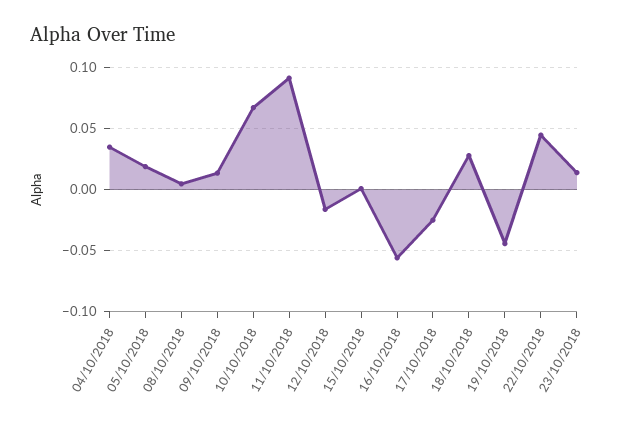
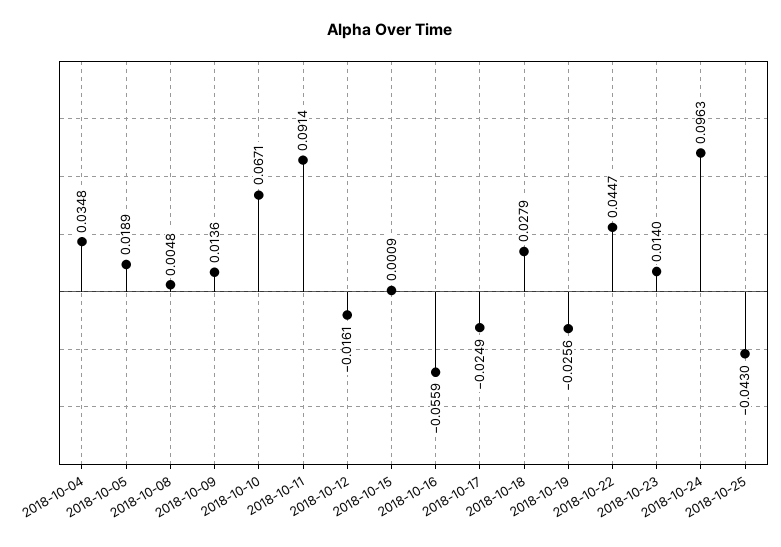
19/10/2018: -0.045 -> -0.0256
2018-10-24: none -> 0.0963
2018-10-25: none -> -0.043

